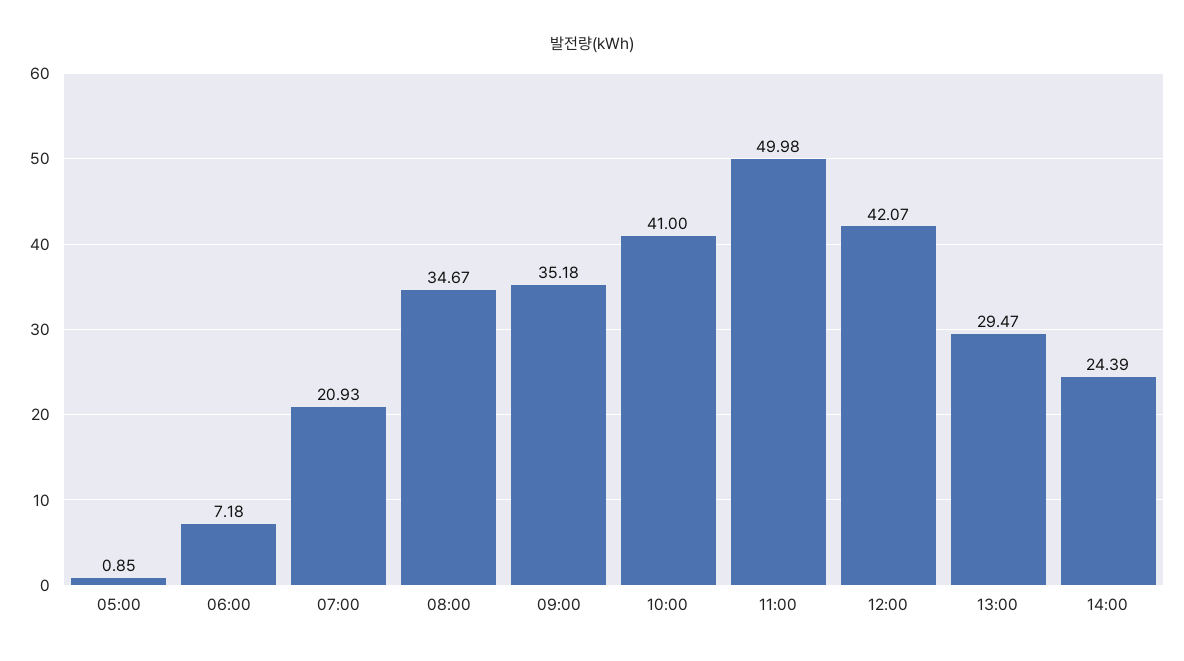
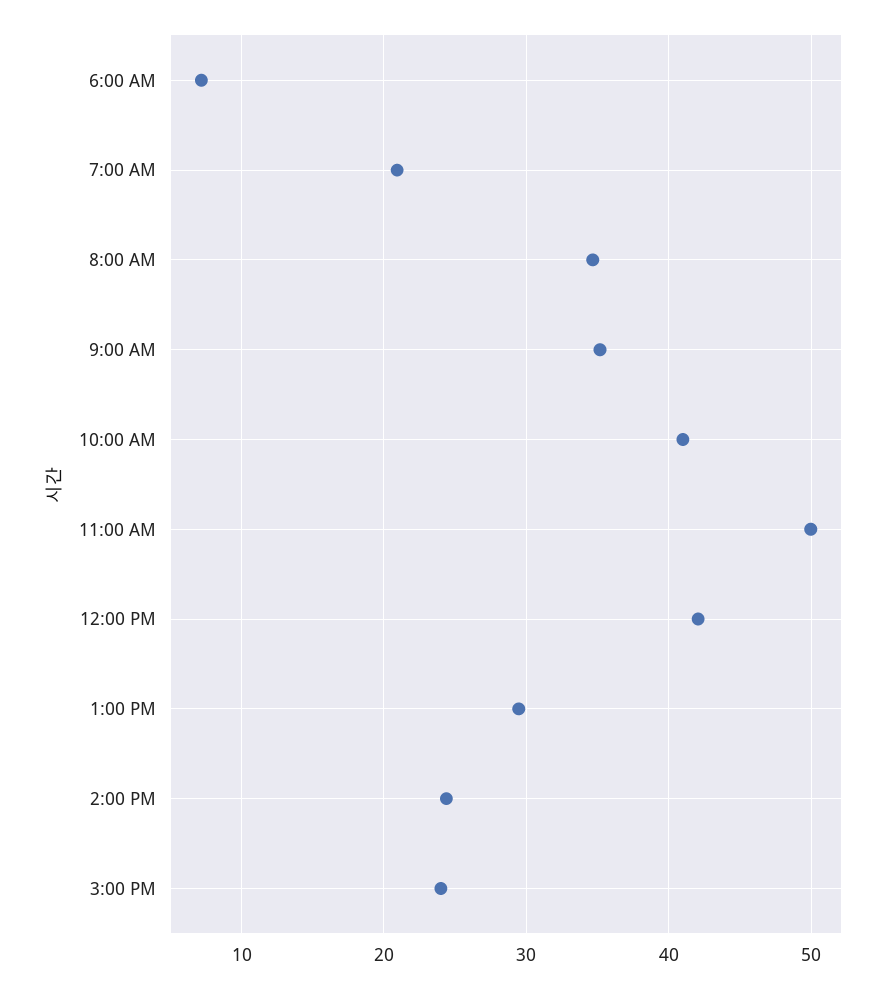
05:00: 0.85 -> none
3:00 PM: none -> 24

